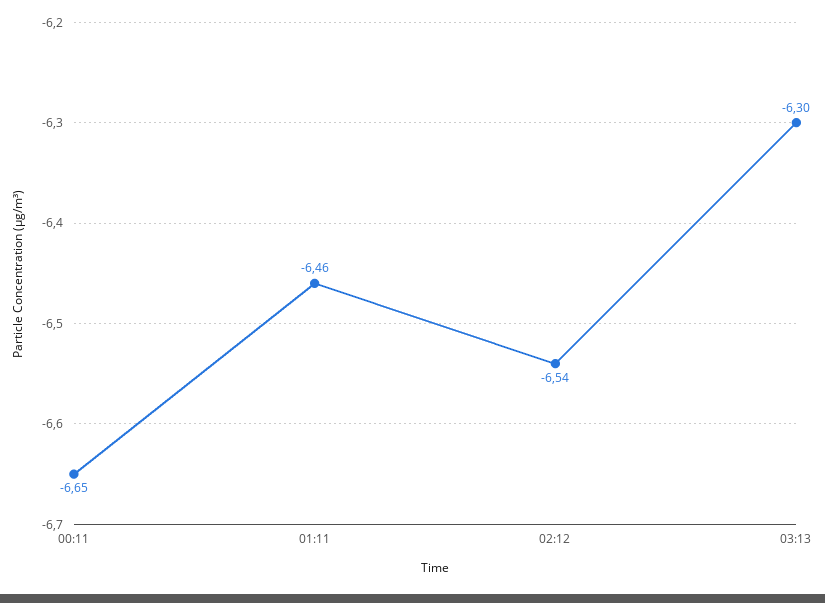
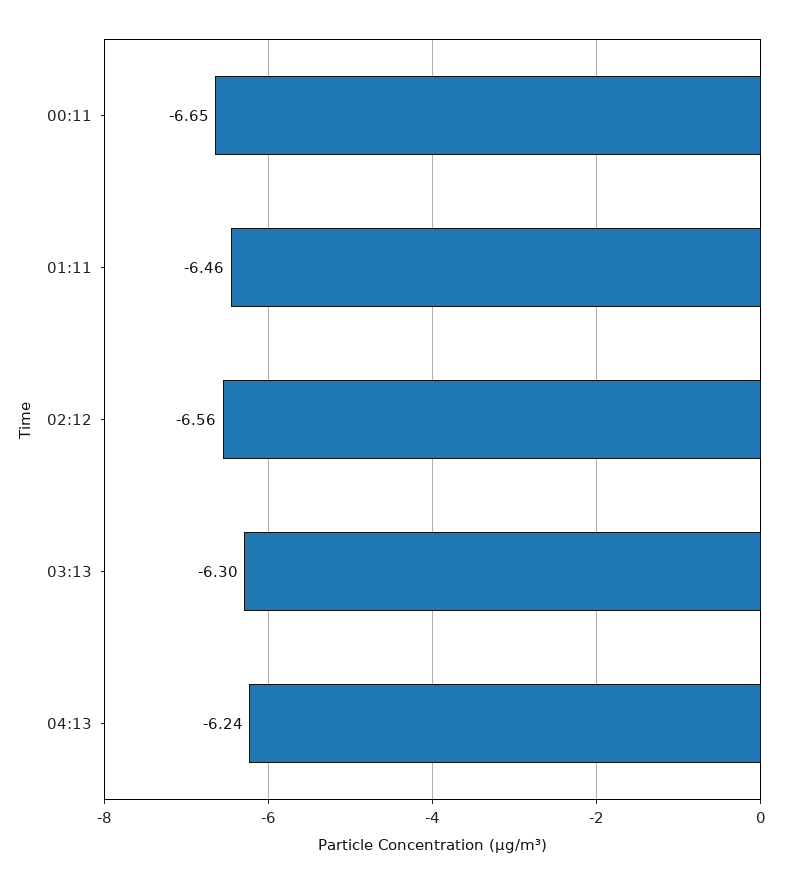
02:12: -6.54 -> -6.56
04:13: none -> -6.24

